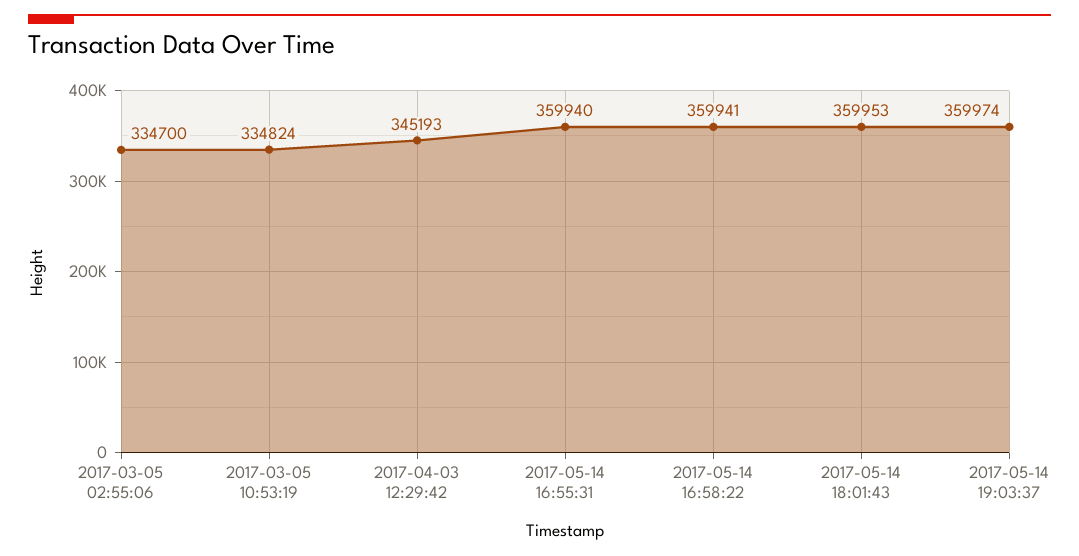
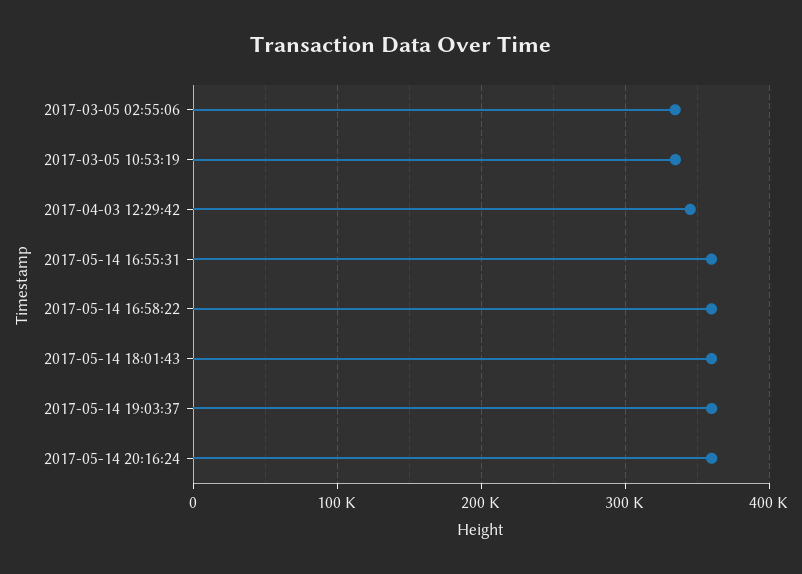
2017-05-14 20:16:24: none -> 360000

